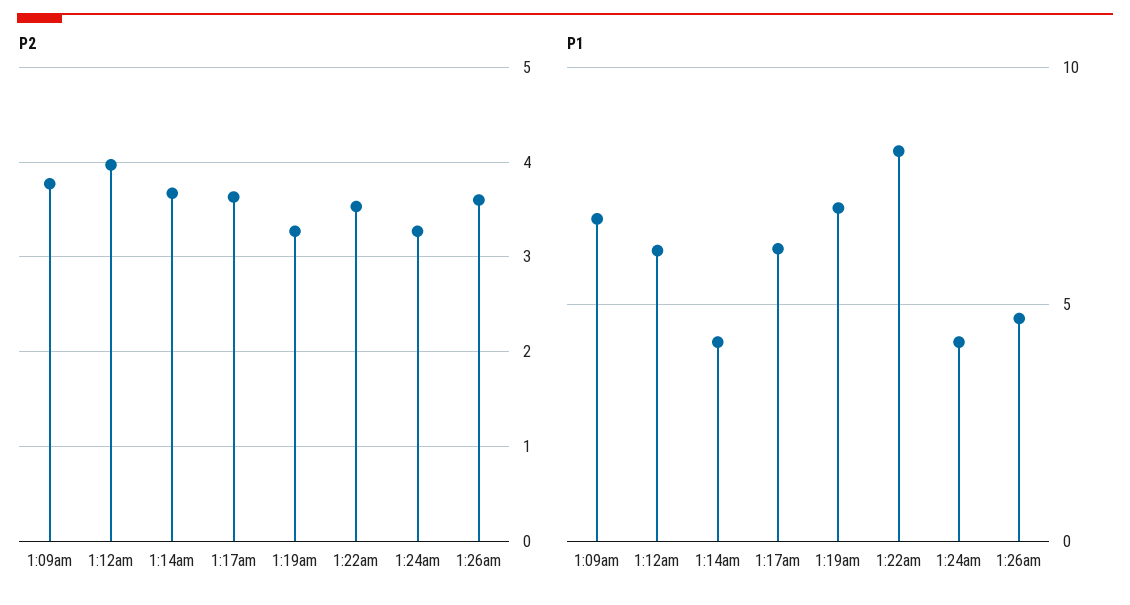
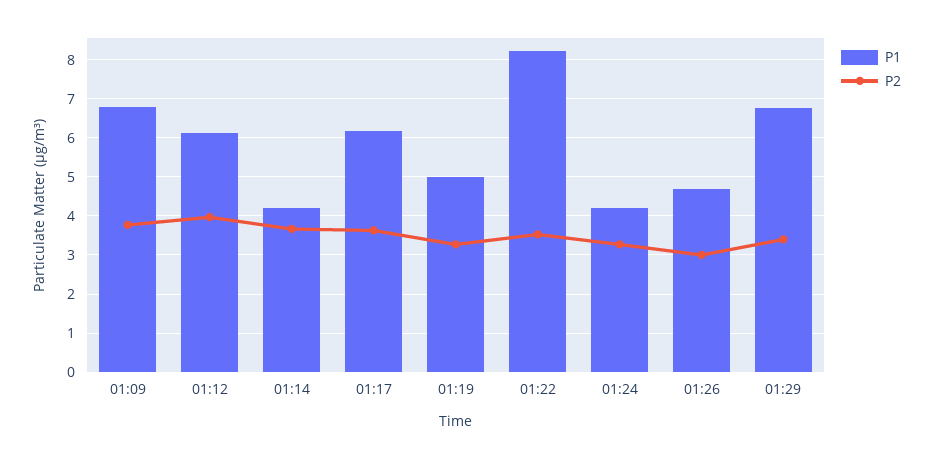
P2, 1:26am: 3.6 -> 3
P1, 1:19am: 7 -> 5
P1, 01:29: none -> 6.8
P2, 01:29: none -> 3.4

